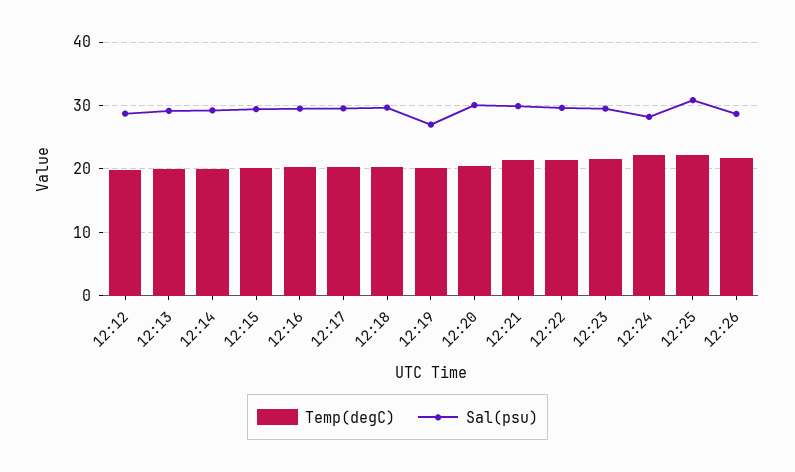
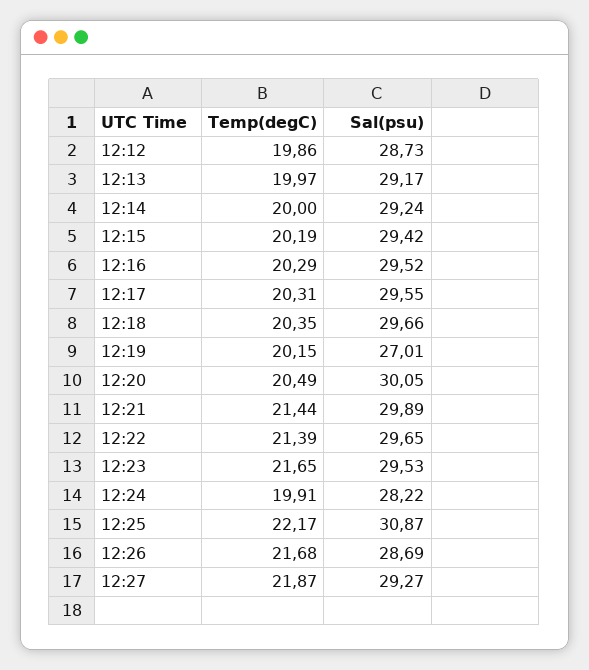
Temp(degC), 12:24: 22 -> 19.91
Temp(degC), 12:27: none -> 21.87
Sal(psu), 12:27: none -> 29.27

